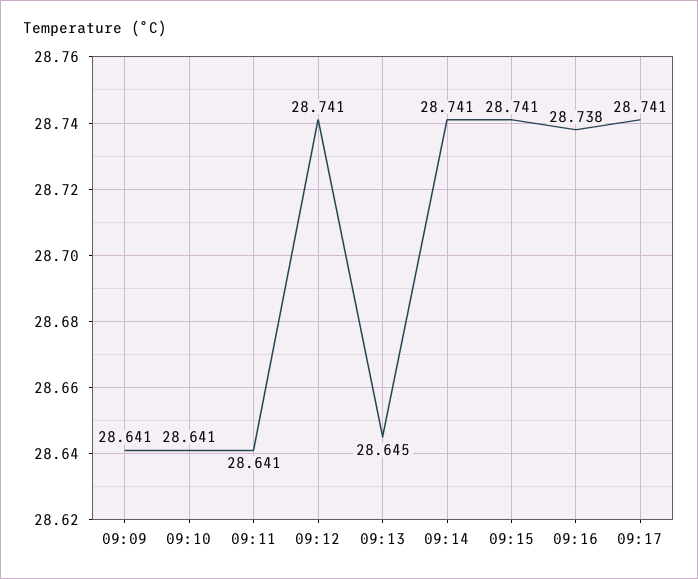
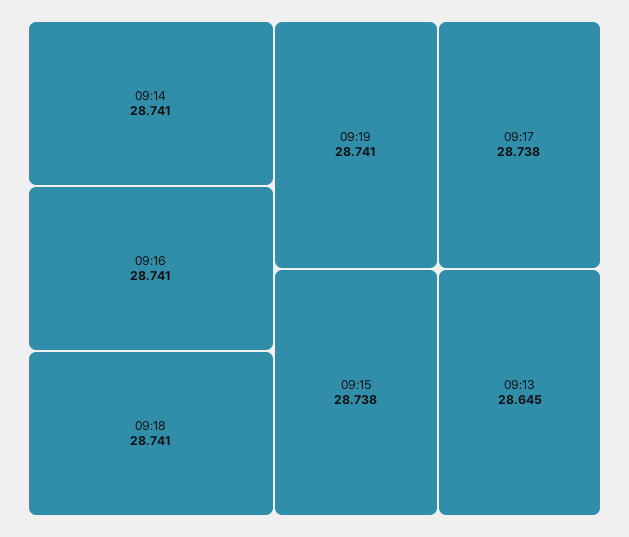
09:09: 28.641 -> none
09:10: 28.641 -> none
09:11: 28.641 -> none
09:12: 28.741 -> none
09:15: 28.741 -> 28.738
09:16: 28.738 -> 28.741
09:17: 28.741 -> 28.738
09:18: none -> 28.741
09:19: none -> 28.741

